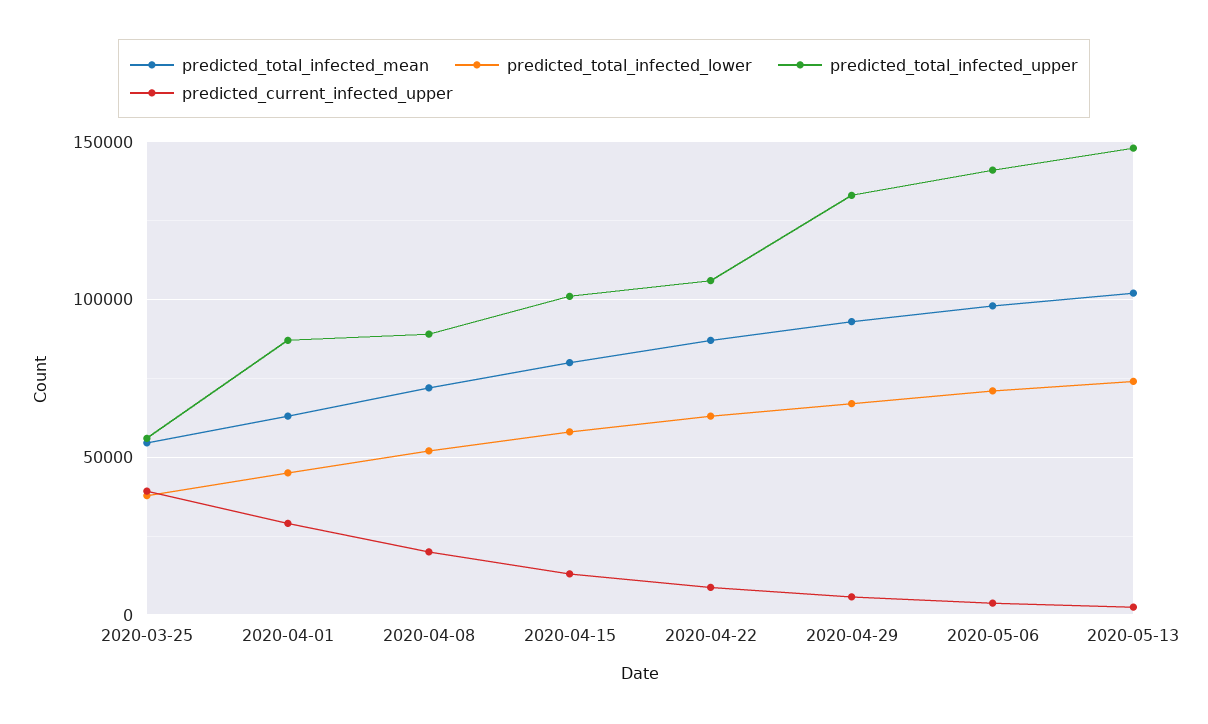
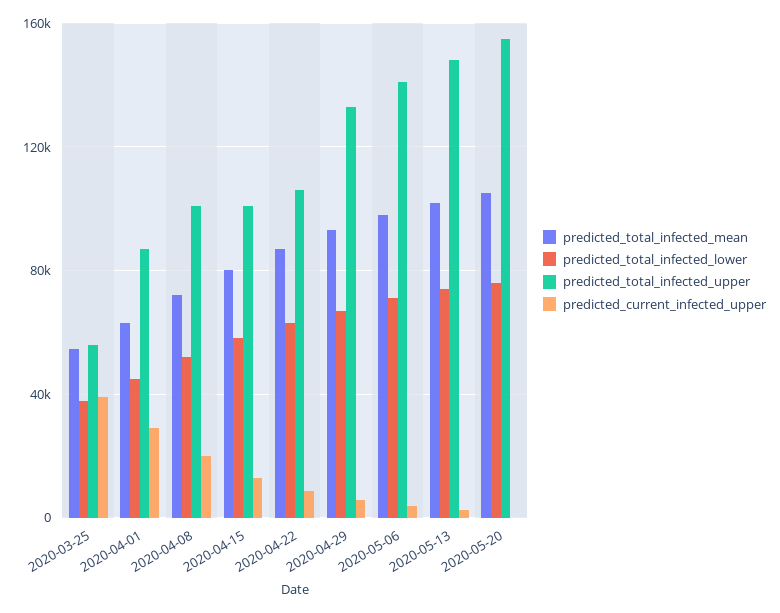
predicted_total_infected_upper, 2020-04-08: 90000 -> 100000
predicted_total_infected_mean, 2020-05-20: none -> 105000
predicted_total_infected_lower, 2020-05-20: none -> 75000
predicted_total_infected_upper, 2020-05-20: none -> 155000
predicted_current_infected_upper, 2020-05-20: none -> 0

